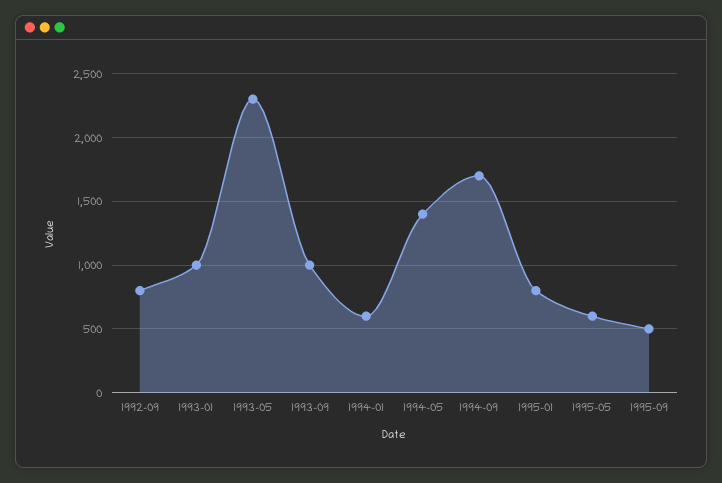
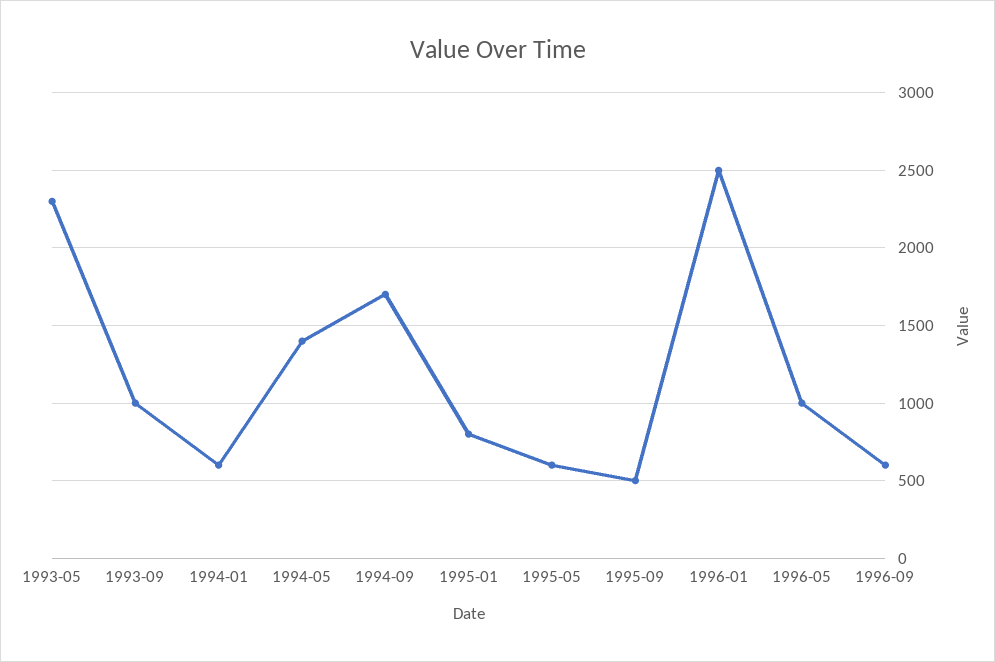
1992-09: 800 -> none
1993-01: 1000 -> none
1996-01: none -> 2500
1996-05: none -> 1000
1996-09: none -> 600

